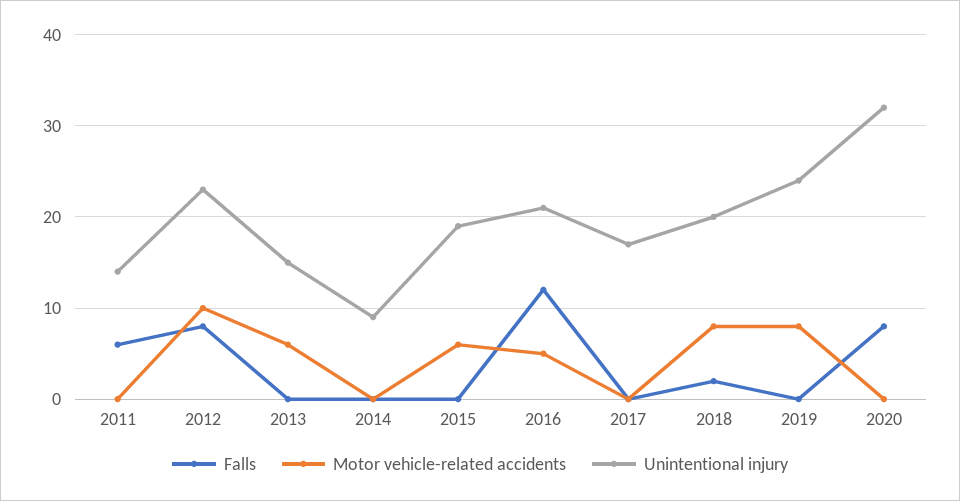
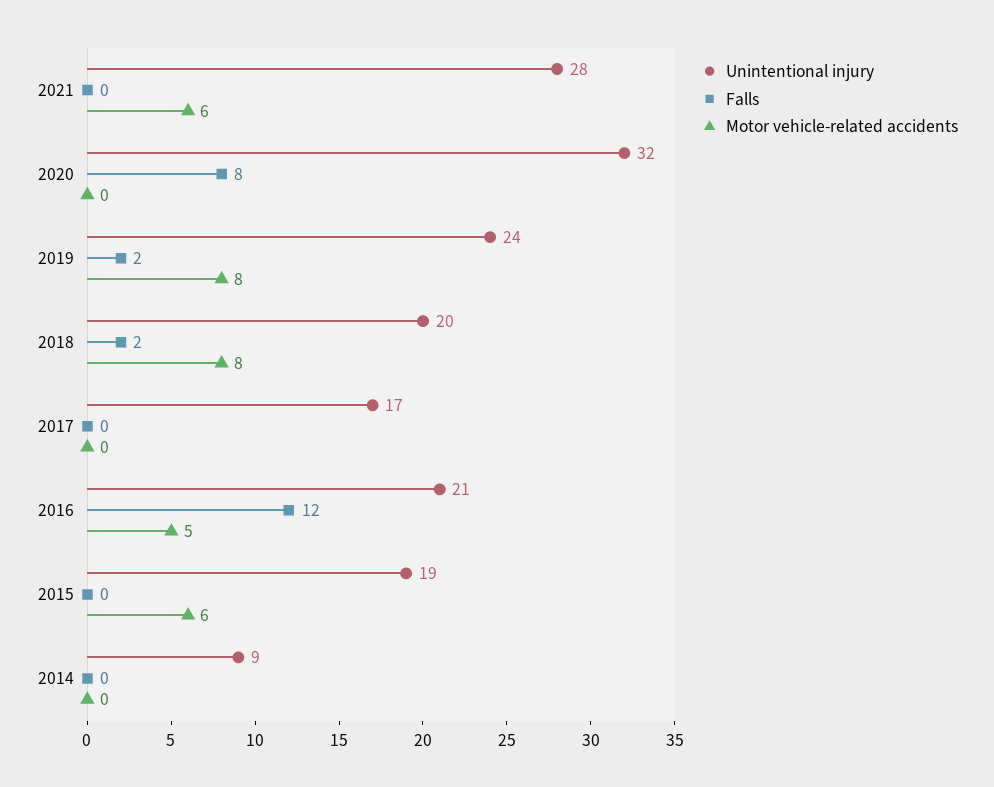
Falls, 2011: 6 -> none
Motor vehicle-related accidents, 2011: 0 -> none
Unintentional injury, 2011: 14 -> none
Falls, 2012: 8 -> none
Motor vehicle-related accidents, 2012: 10 -> none
Unintentional injury, 2012: 23 -> none
Falls, 2013: 0 -> none
Motor vehicle-related accidents, 2013: 6 -> none
Unintentional injury, 2013: 15 -> none
Falls, 2019: 0 -> 2
Unintentional injury, 2021: none -> 28
Falls, 2021: none -> 0
Motor vehicle-related accidents, 2021: none -> 6

